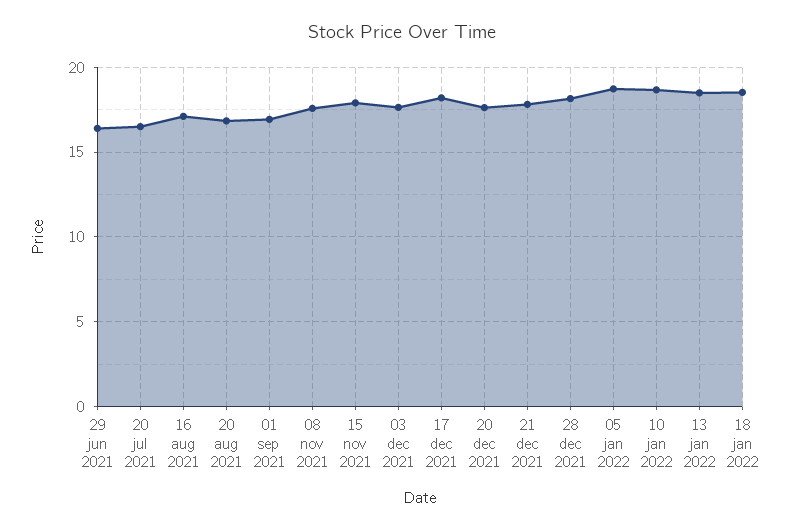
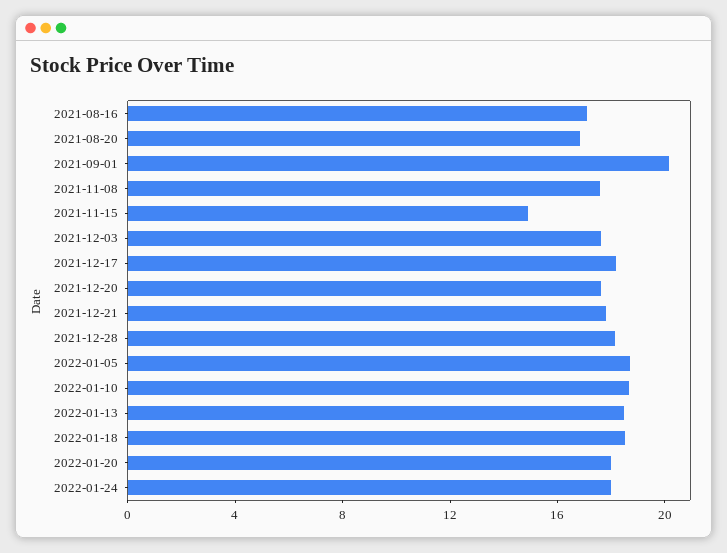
29 jun 2021: 16.5 -> none
20 jul 2021: 16.5 -> none
01 sep 2021: 17 -> 20
15 nov 2021: 18 -> 15
2022-01-20: none -> 18
2022-01-24: none -> 18

